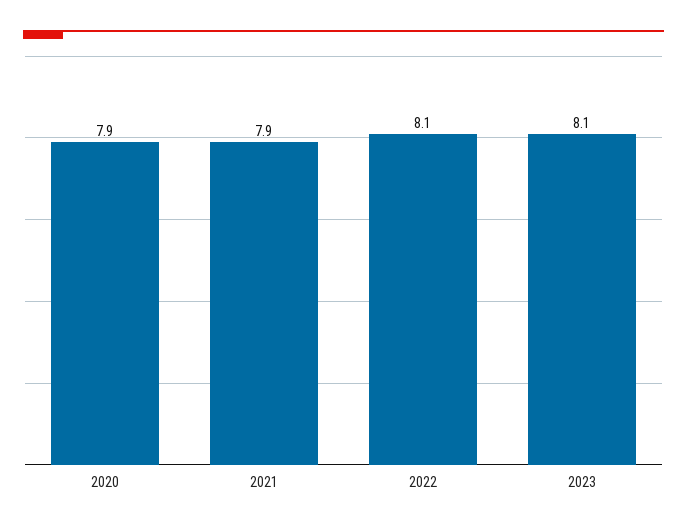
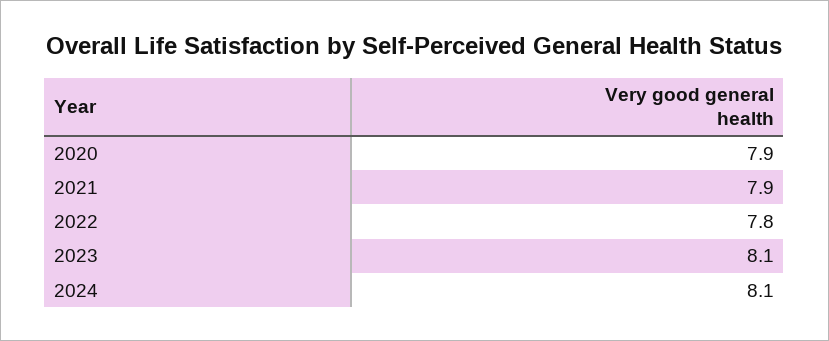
2022: 8.1 -> 7.8
2024: none -> 8.1

